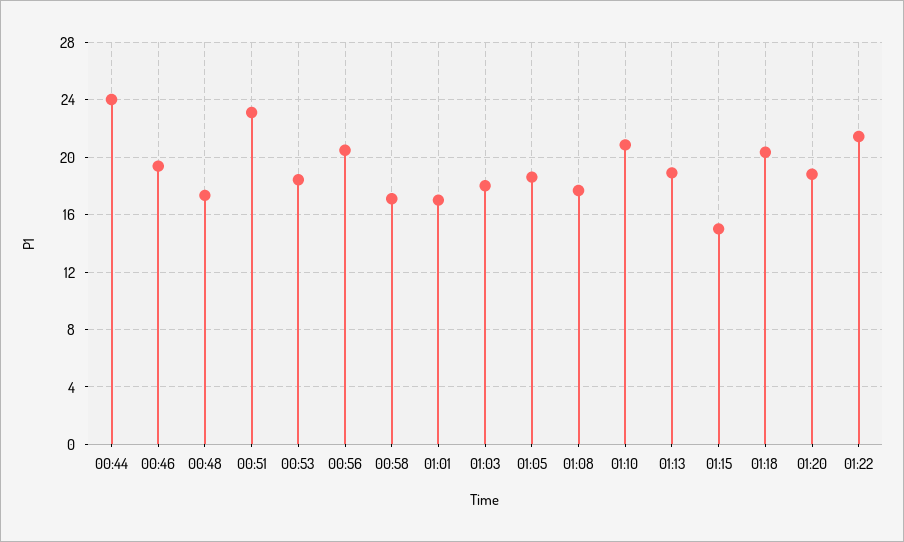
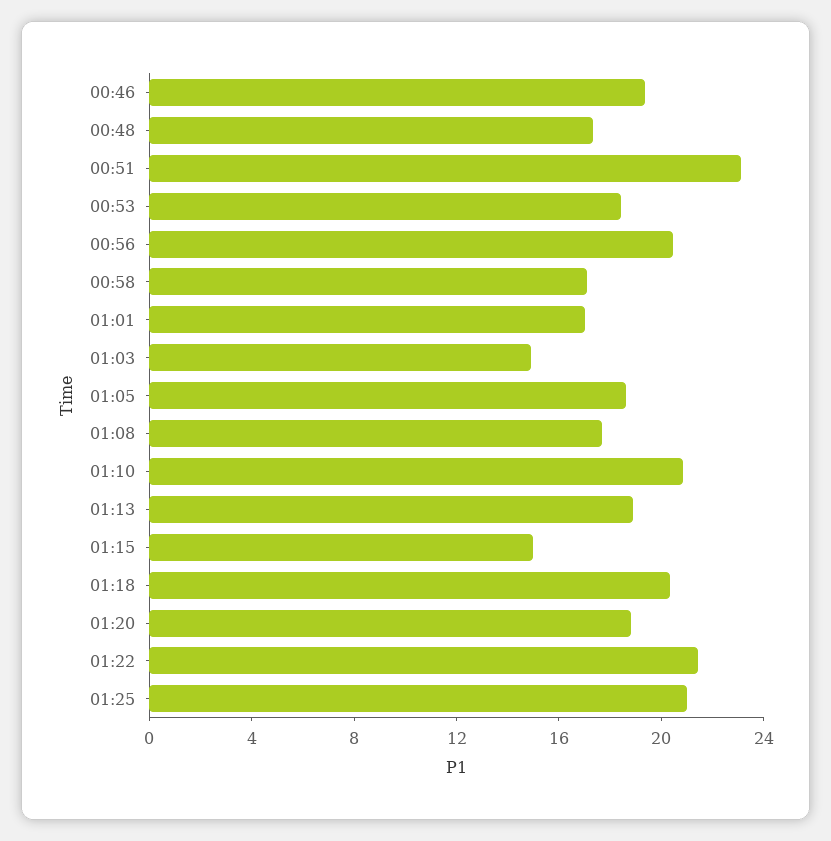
00:44: 24 -> none
01:03: 18 -> 15
01:25: none -> 21

